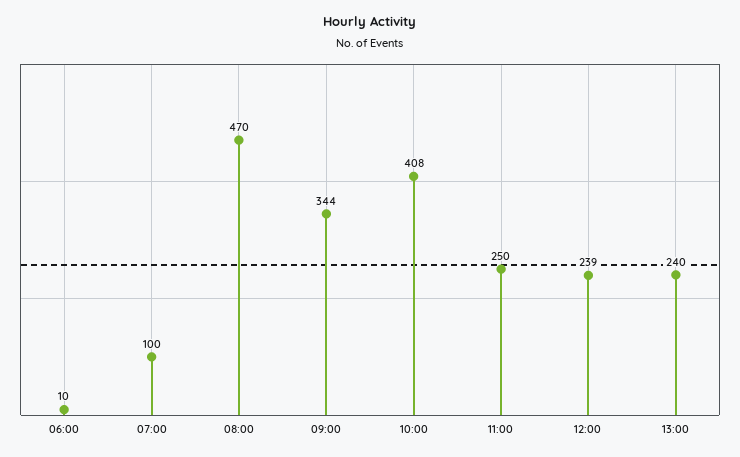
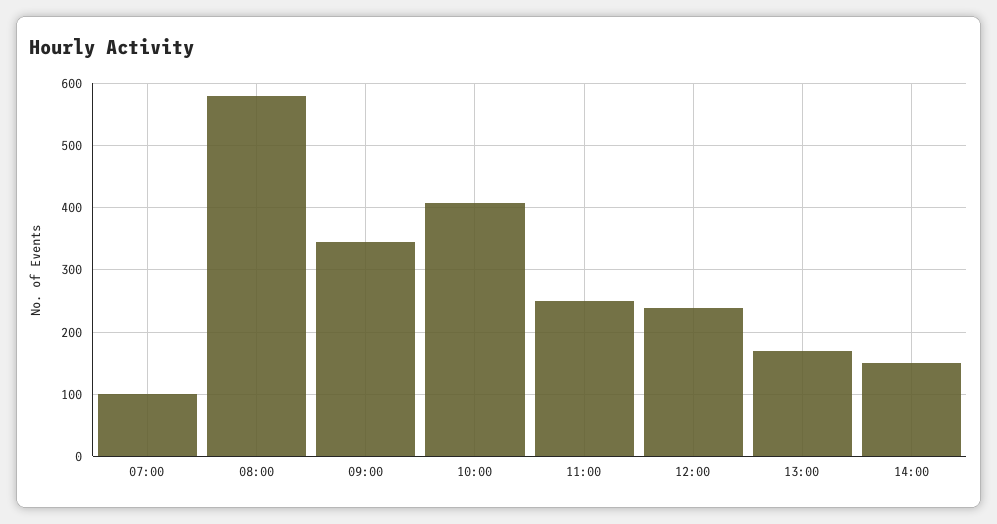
06:00: 10 -> none
08:00: 470 -> 580
13:00: 240 -> 170
14:00: none -> 150

